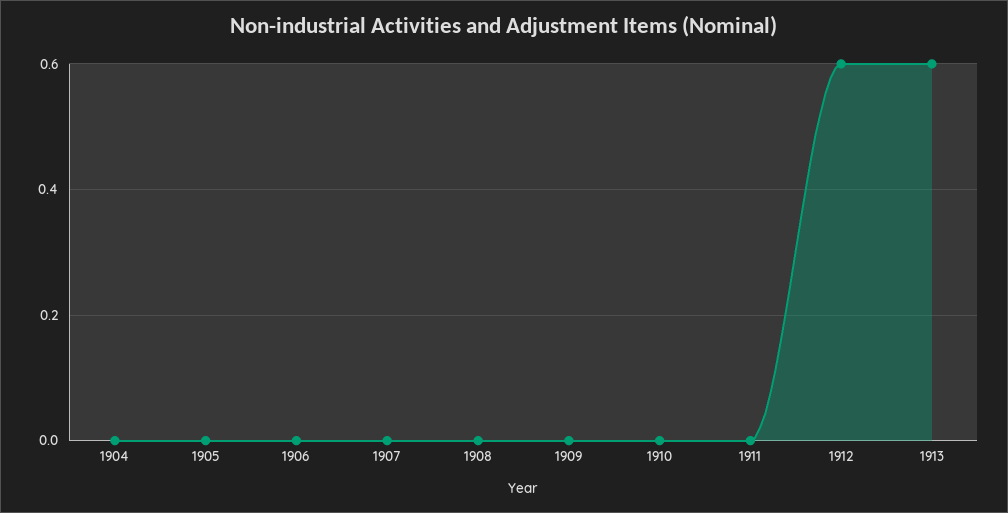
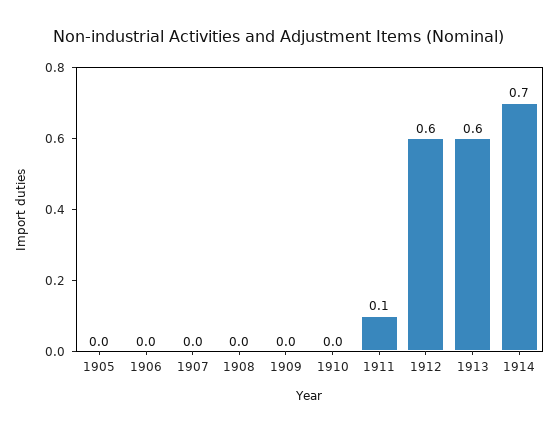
1904: 0 -> none
1911: 0 -> 0.1
1914: none -> 0.7

